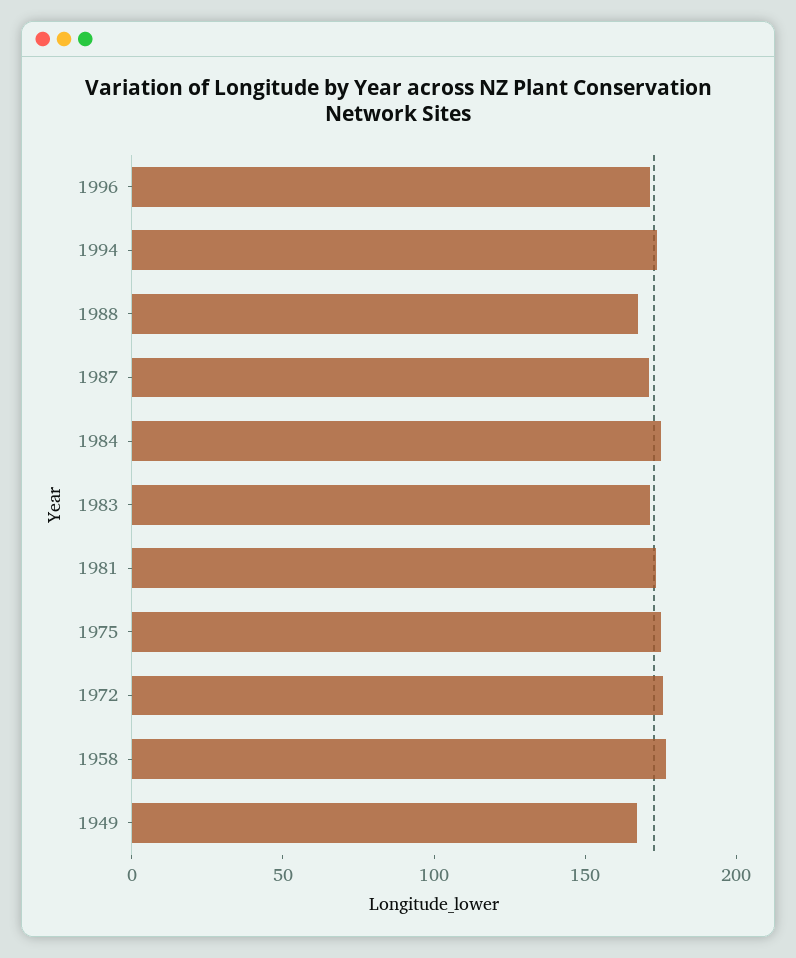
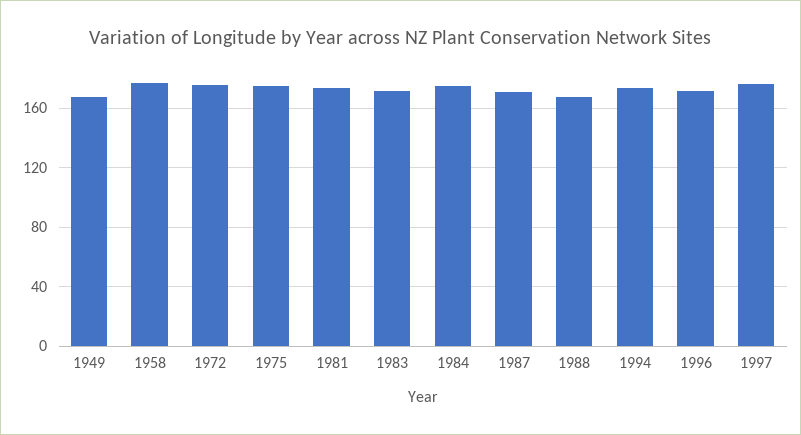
1997: none -> 175

